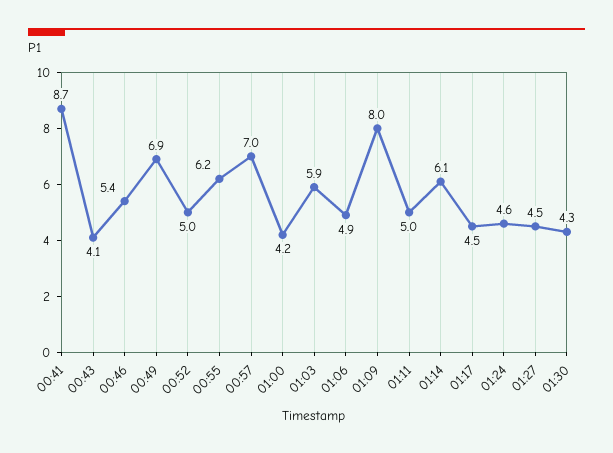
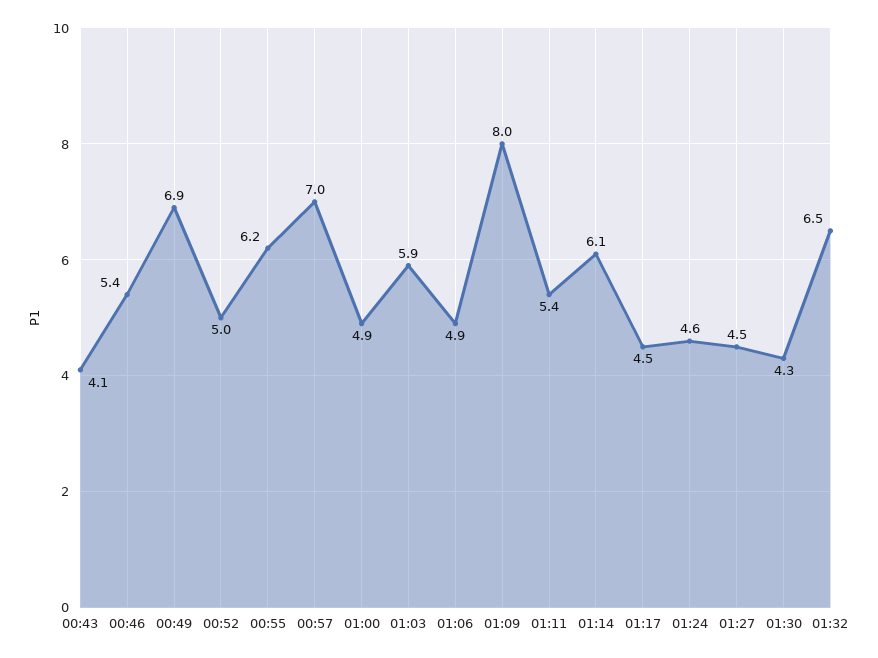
00:41: 8.7 -> none
01:00: 4.2 -> 4.9
01:11: 5 -> 5.4
01:32: none -> 6.5

